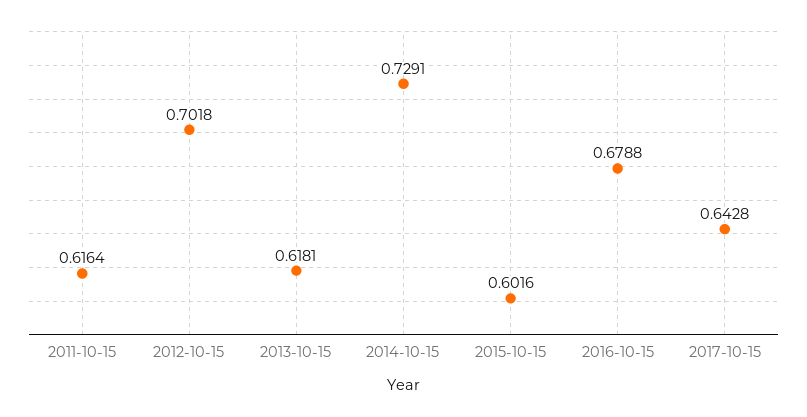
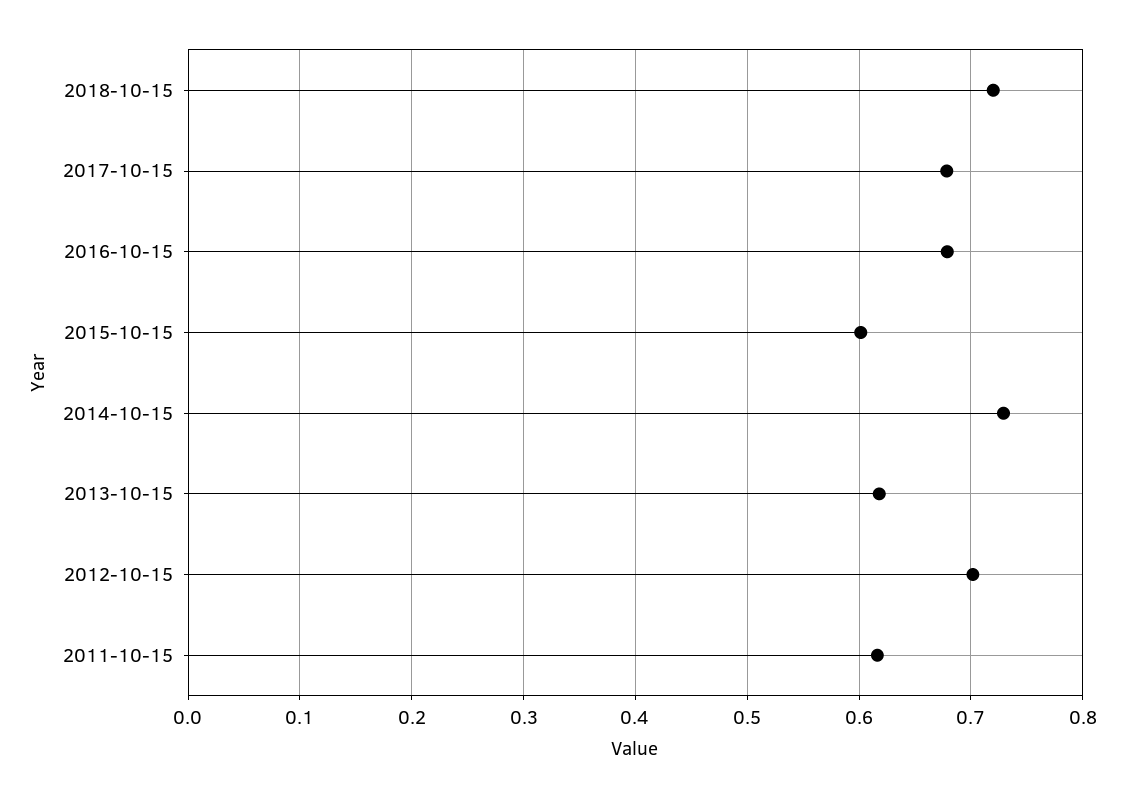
2017-10-15: 0.6428 -> 0.68
2018-10-15: none -> 0.72

